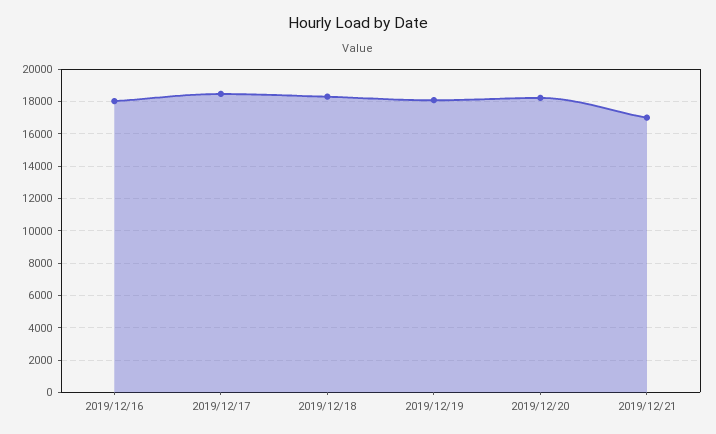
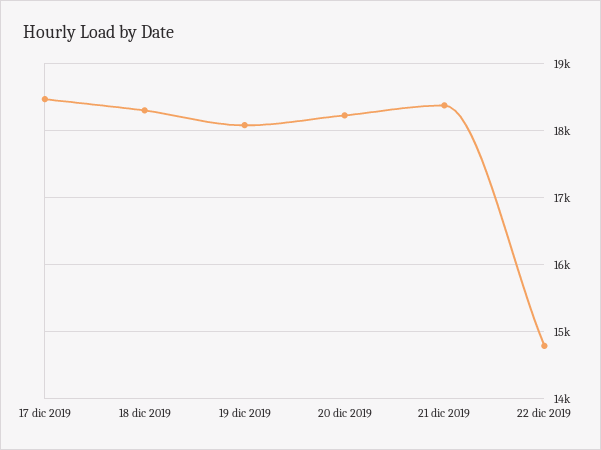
2019/12/16: 18000 -> none
2019/12/21: 17000 -> 18400
22 dic 2019: none -> 14800

